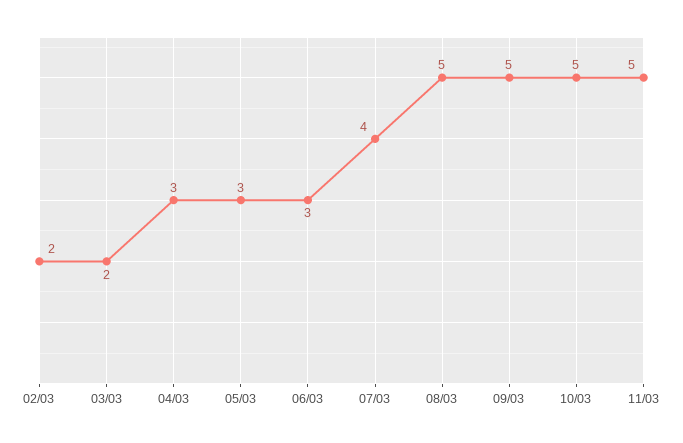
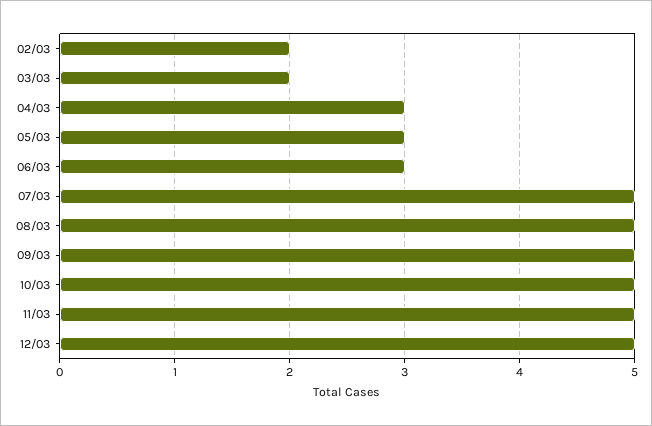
07/03: 4 -> 5
12/03: none -> 5

